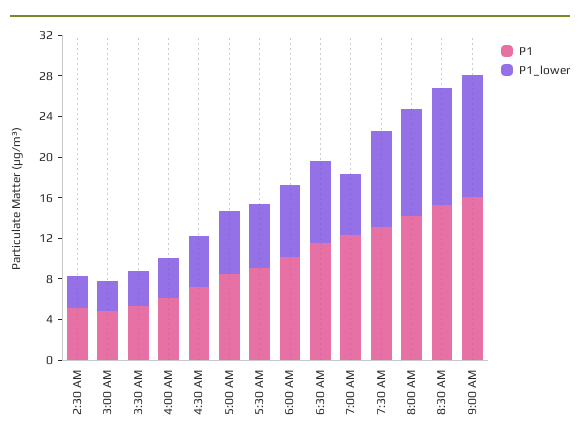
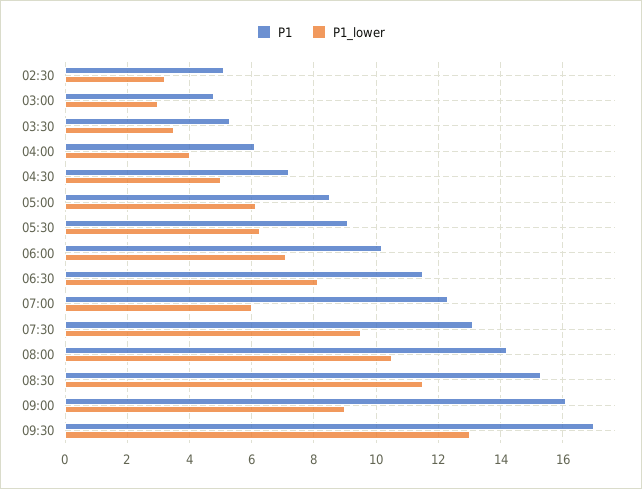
P1_lower, 9:00 AM: 12 -> 9
P1, 09:30: none -> 17
P1_lower, 09:30: none -> 13

